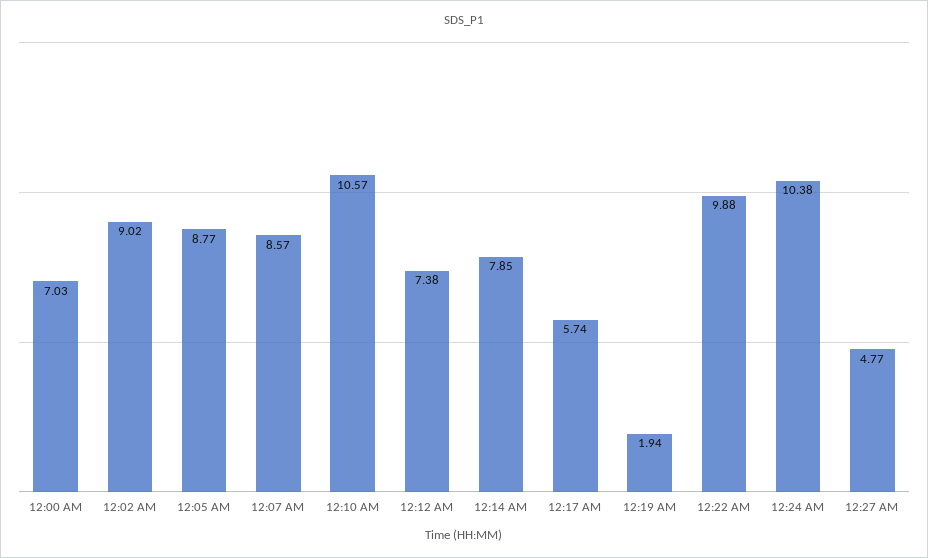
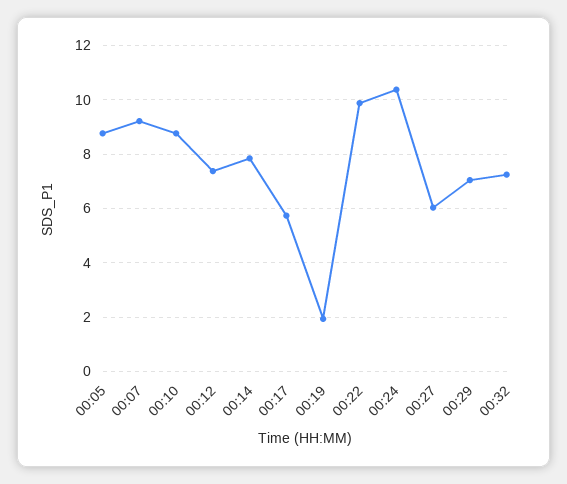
12:00 AM: 7.03 -> none
12:02 AM: 9.02 -> none
12:07 AM: 8.57 -> 9.25
12:10 AM: 10.57 -> 8.75
12:27 AM: 4.77 -> 6
00:29: none -> 7
00:32: none -> 7.25

